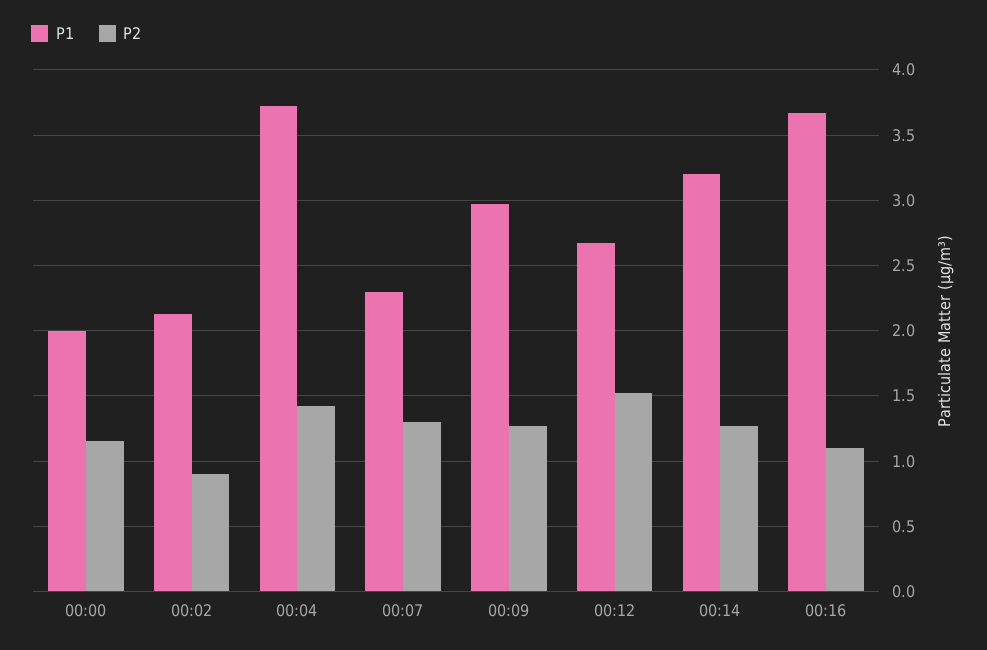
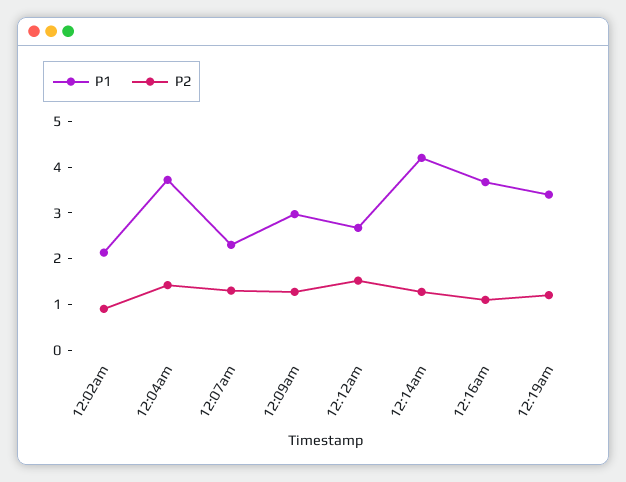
P1, 00:00: 2 -> none
P2, 00:00: 1.15 -> none
P1, 00:14: 3.2 -> 4.2
P1, 12:19am: none -> 3.4
P2, 12:19am: none -> 1.2

